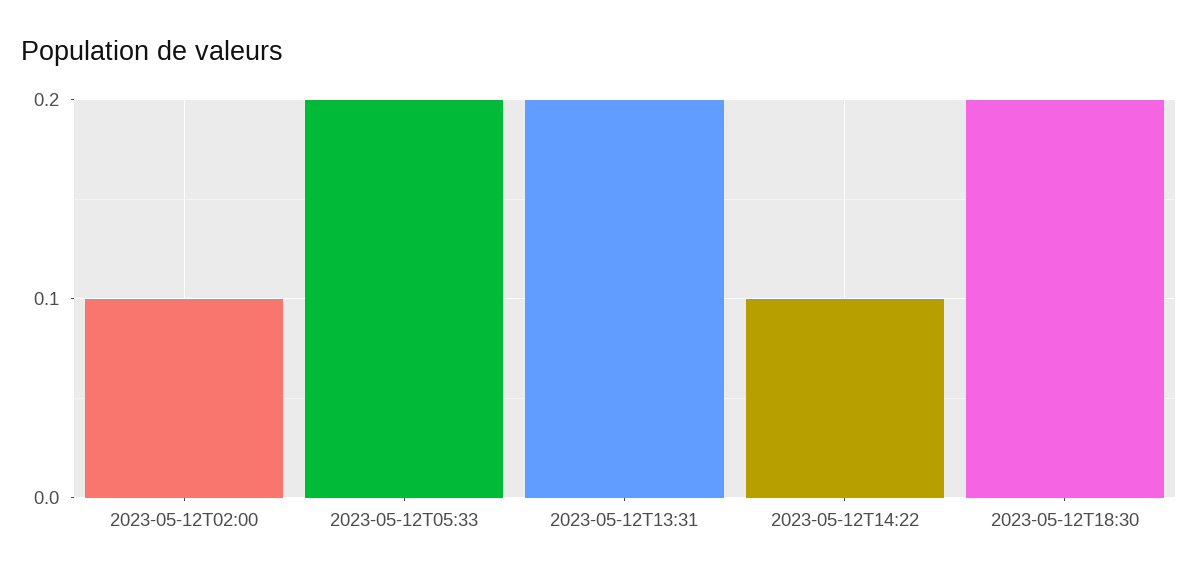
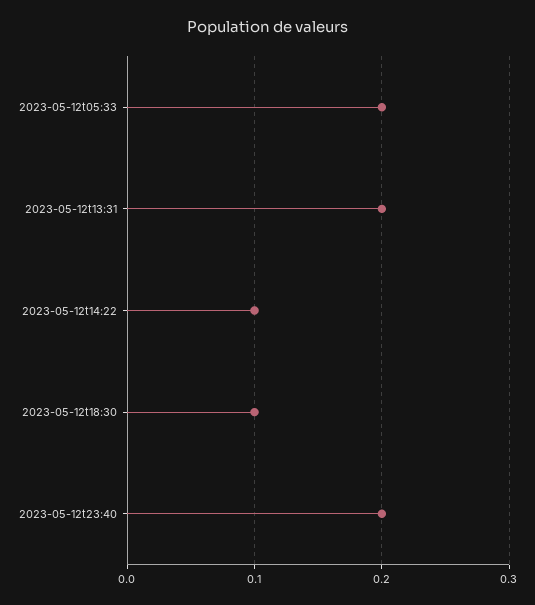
2023-05-12T02:00: 0.1 -> none
2023-05-12T18:30: 0.2 -> 0.1
2023-05-12t23:40: none -> 0.2

